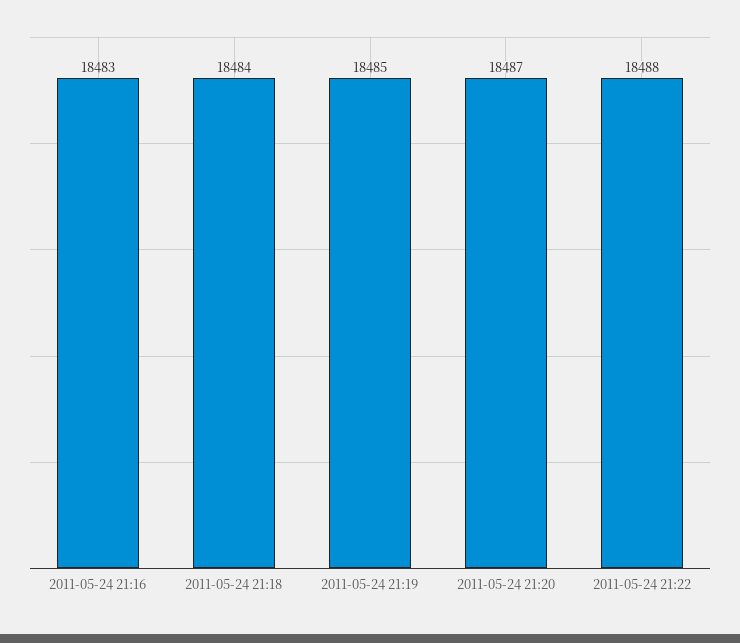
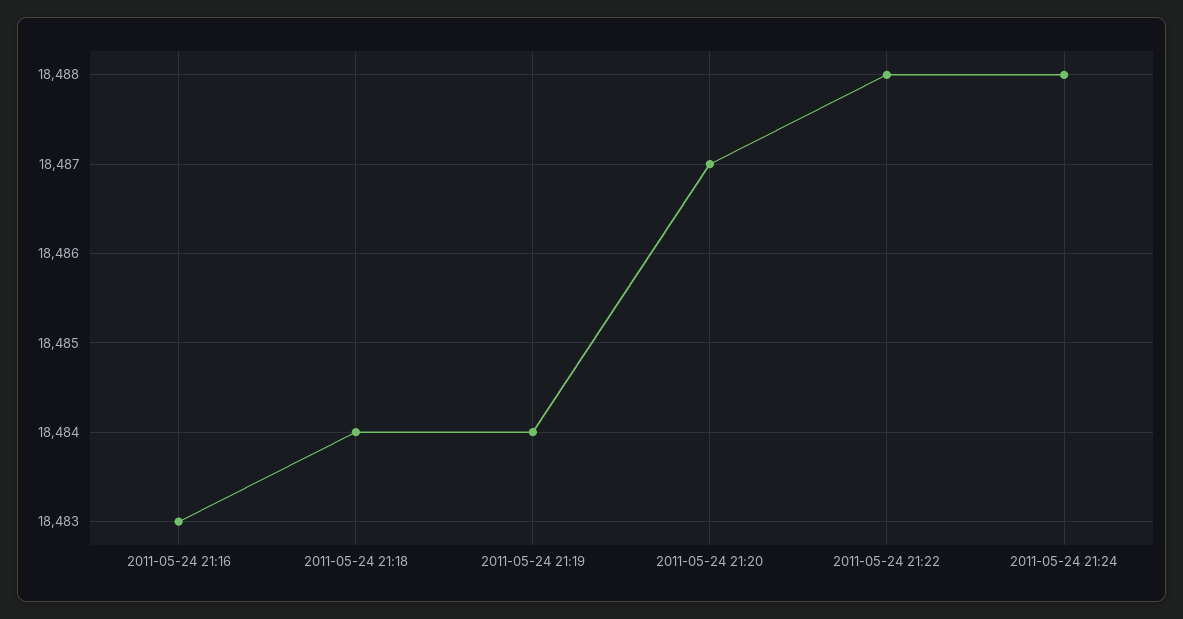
2011-05-24 21:19: 18485 -> 18484
2011-05-24 21:24: none -> 18488

